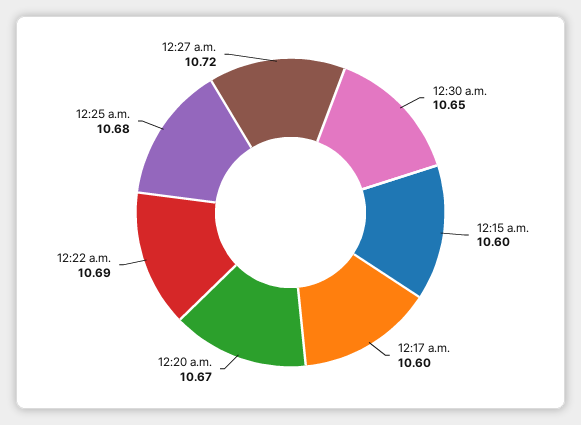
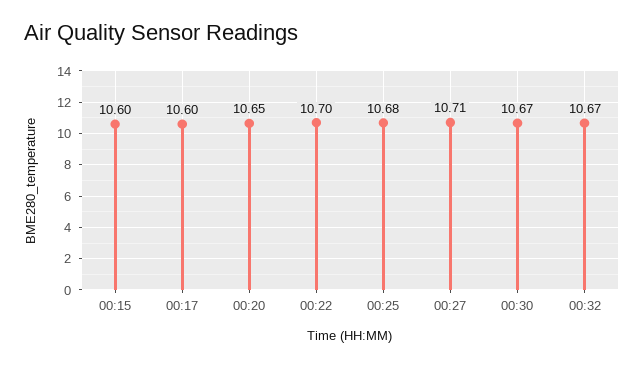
12:30 a.m.: 10.65 -> 10.67
12:20 a.m.: 10.67 -> 10.65
12:22 a.m.: 10.69 -> 10.7
12:27 a.m.: 10.72 -> 10.71
00:32: none -> 10.67

